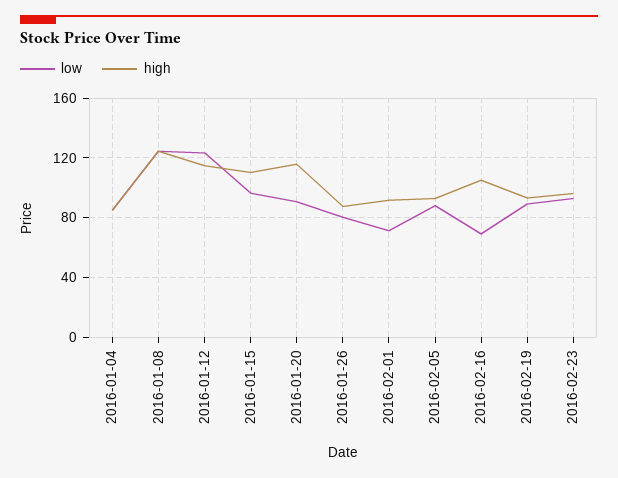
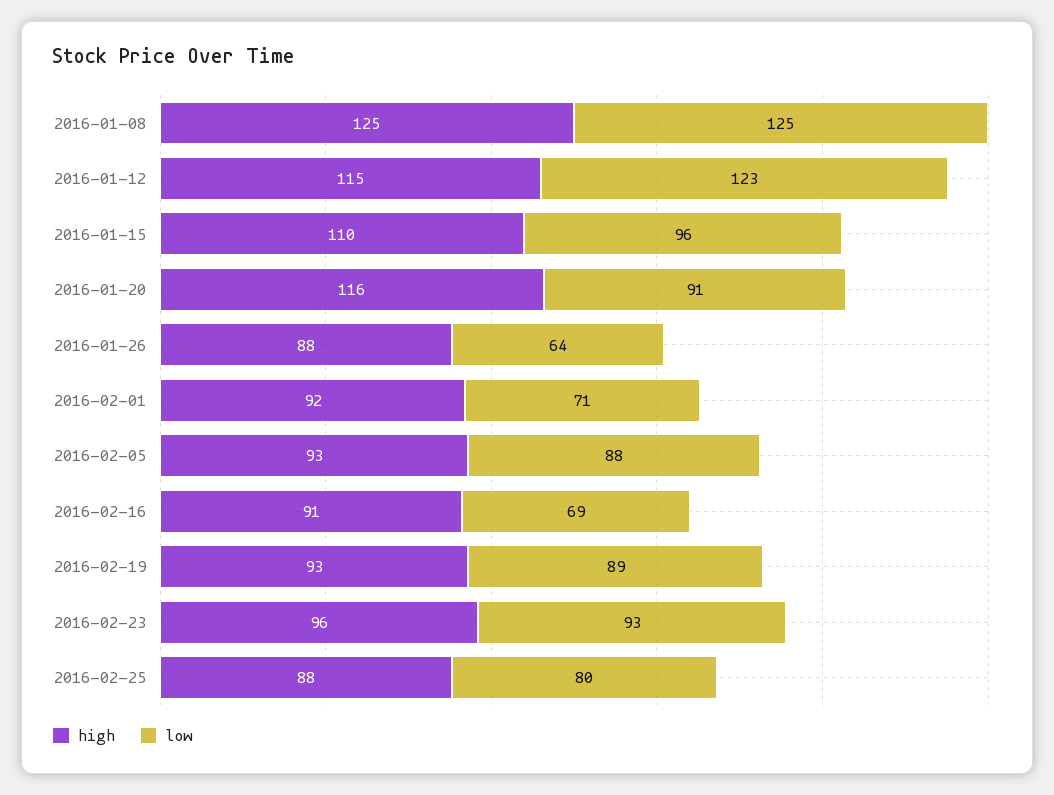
low, 2016-01-04: 85 -> none
high, 2016-01-04: 85 -> none
low, 2016-01-26: 80 -> 64
high, 2016-02-16: 105 -> 91
high, 2016-02-25: none -> 88
low, 2016-02-25: none -> 80

